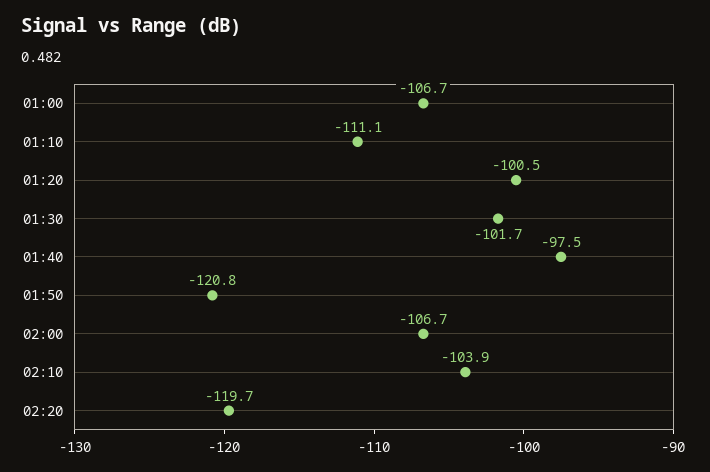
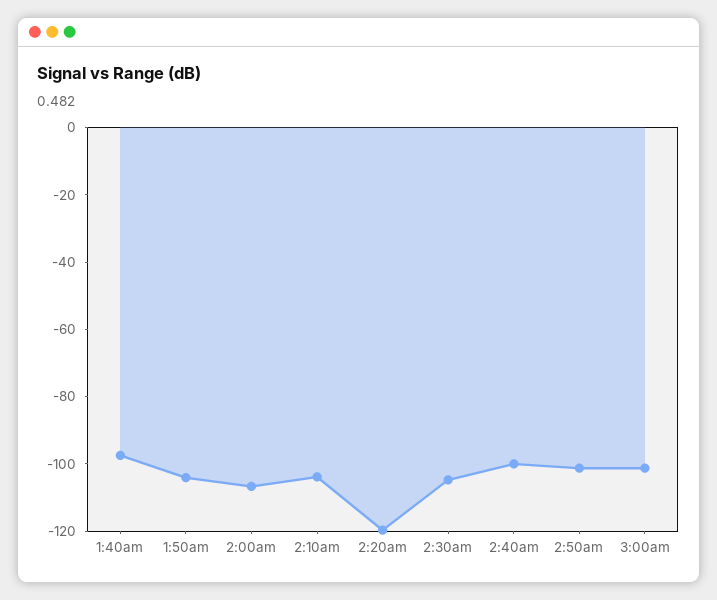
01:00: -106.7 -> none
01:10: -111.1 -> none
01:20: -100.5 -> none
01:30: -101.7 -> none
01:50: -120.8 -> -105
2:30am: none -> -105
2:40am: none -> -100
2:50am: none -> -100
3:00am: none -> -100

